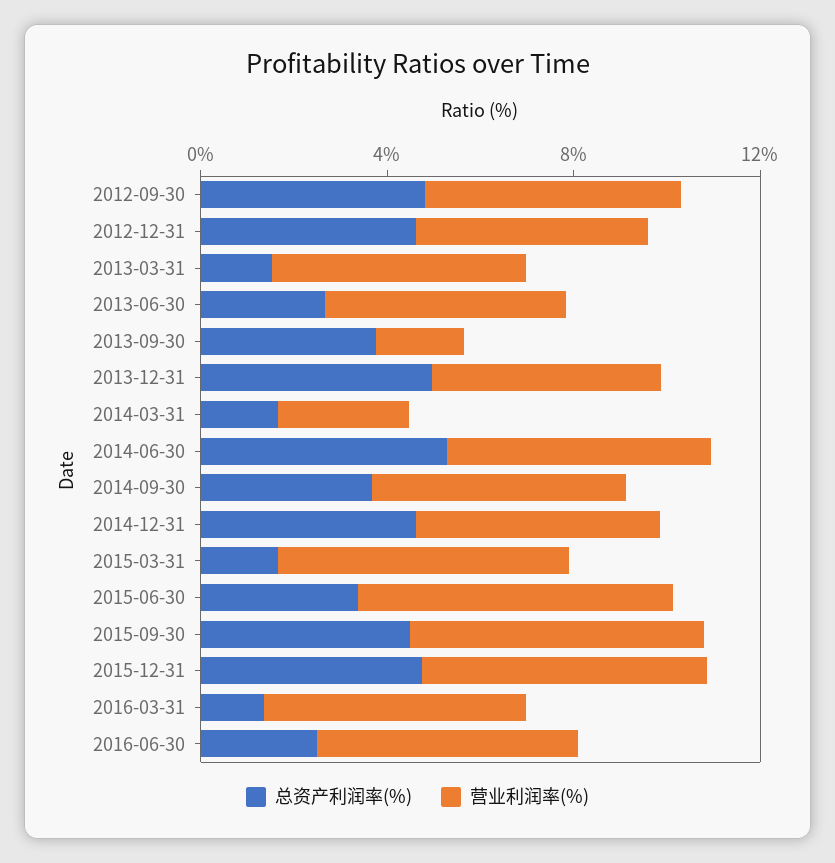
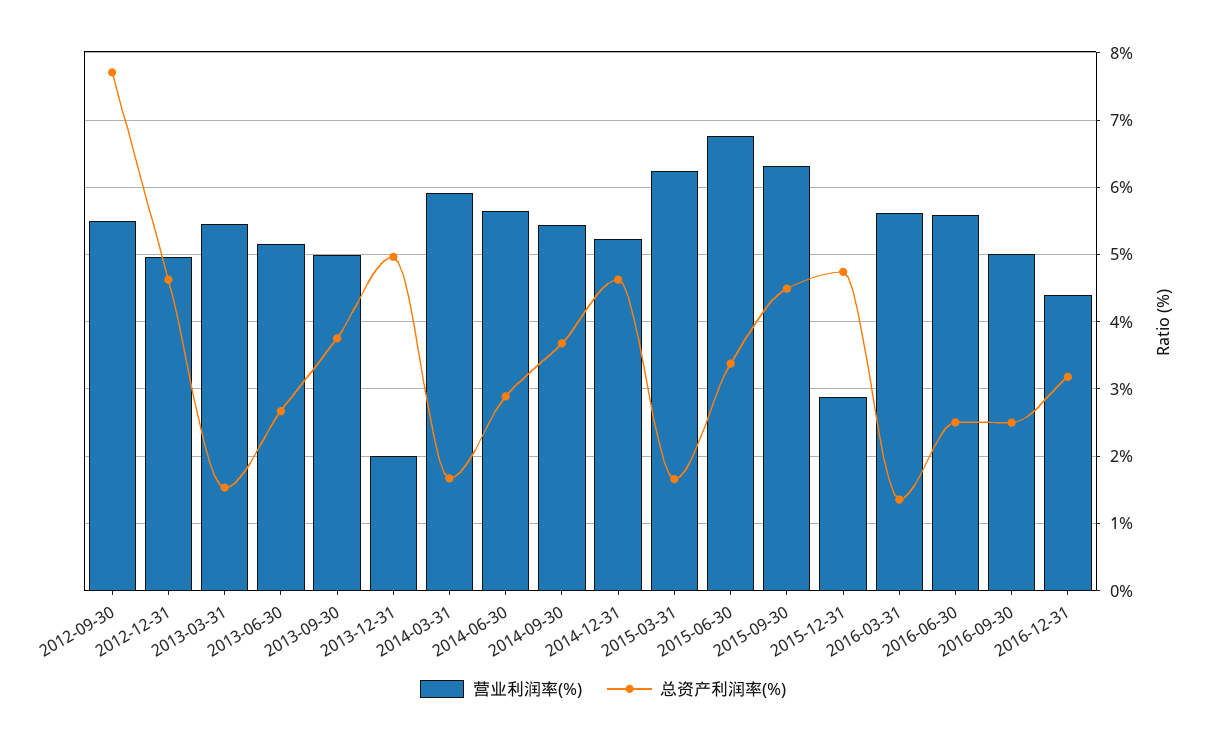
总资产利润率(%), 2012-09-30: 5 -> 7.7
营业利润率(%), 2013-09-30: 2 -> 5
营业利润率(%), 2013-12-31: 5 -> 2
营业利润率(%), 2014-03-31: 3 -> 5.9
总资产利润率(%), 2014-06-30: 5 -> 2.9
营业利润率(%), 2015-12-31: 6 -> 2.9
营业利润率(%), 2016-09-30: none -> 5
总资产利润率(%), 2016-09-30: none -> 2.5
营业利润率(%), 2016-12-31: none -> 4.4
总资产利润率(%), 2016-12-31: none -> 3.2

